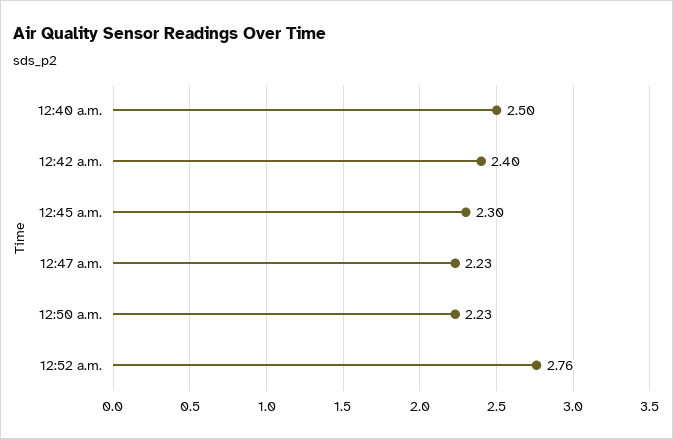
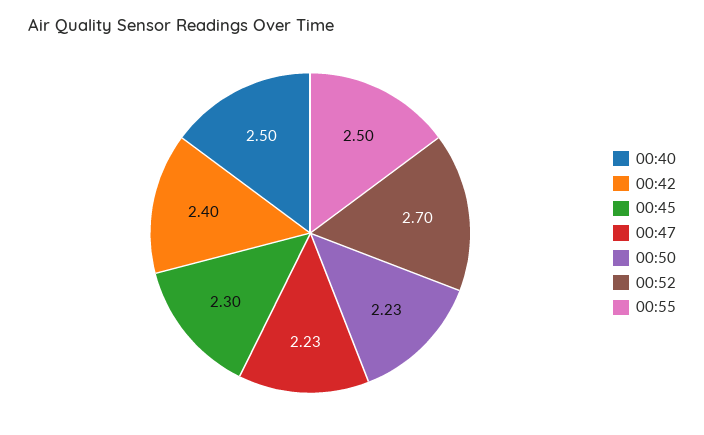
12:52 a.m.: 2.76 -> 2.7
00:55: none -> 2.5

